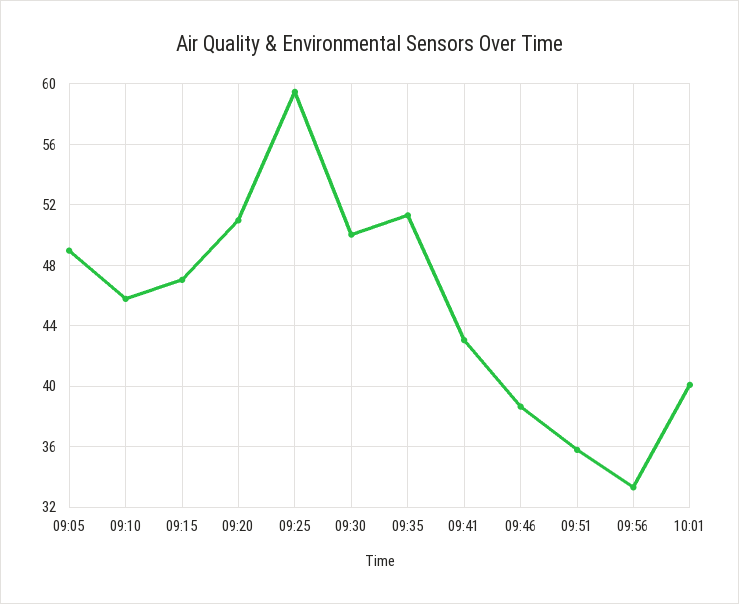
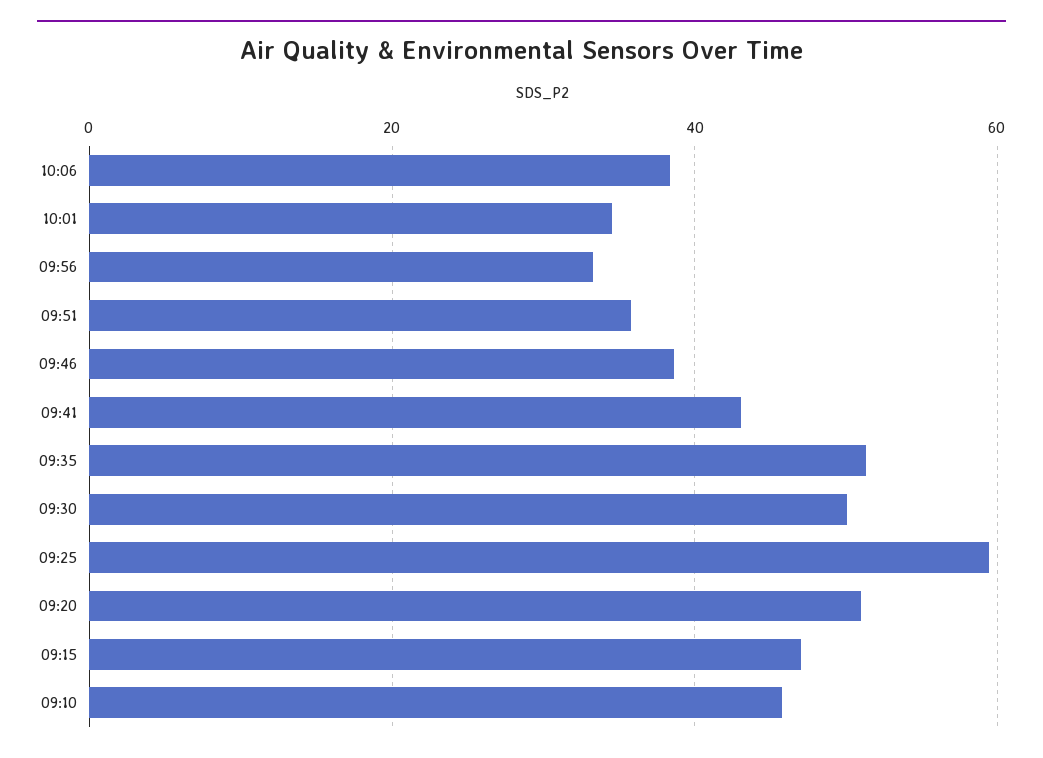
09:05: 49 -> none
10:01: 40 -> 34
10:06: none -> 38

